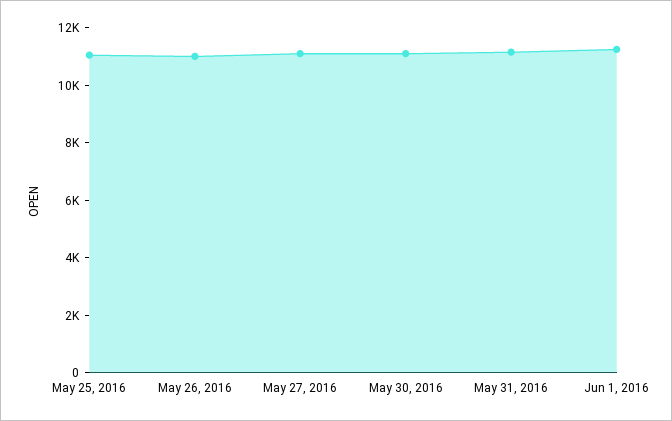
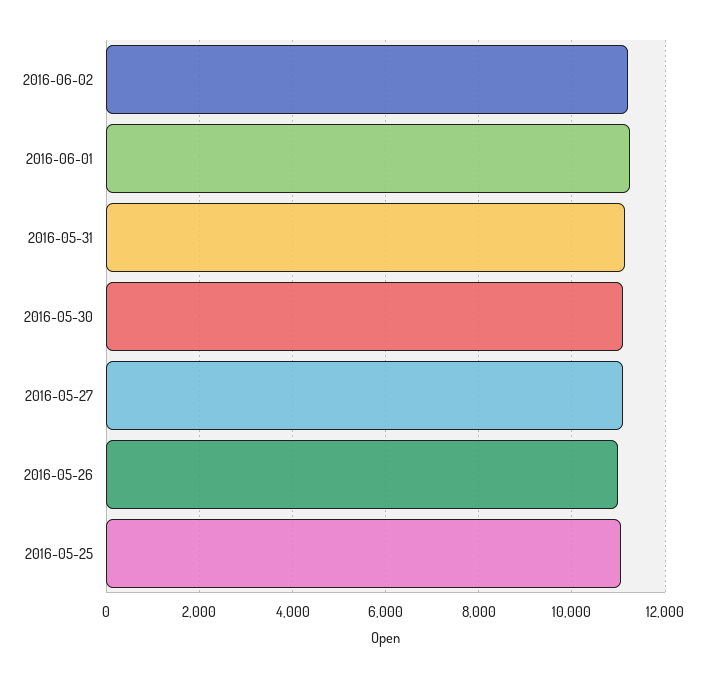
2016-06-02: none -> 11200

